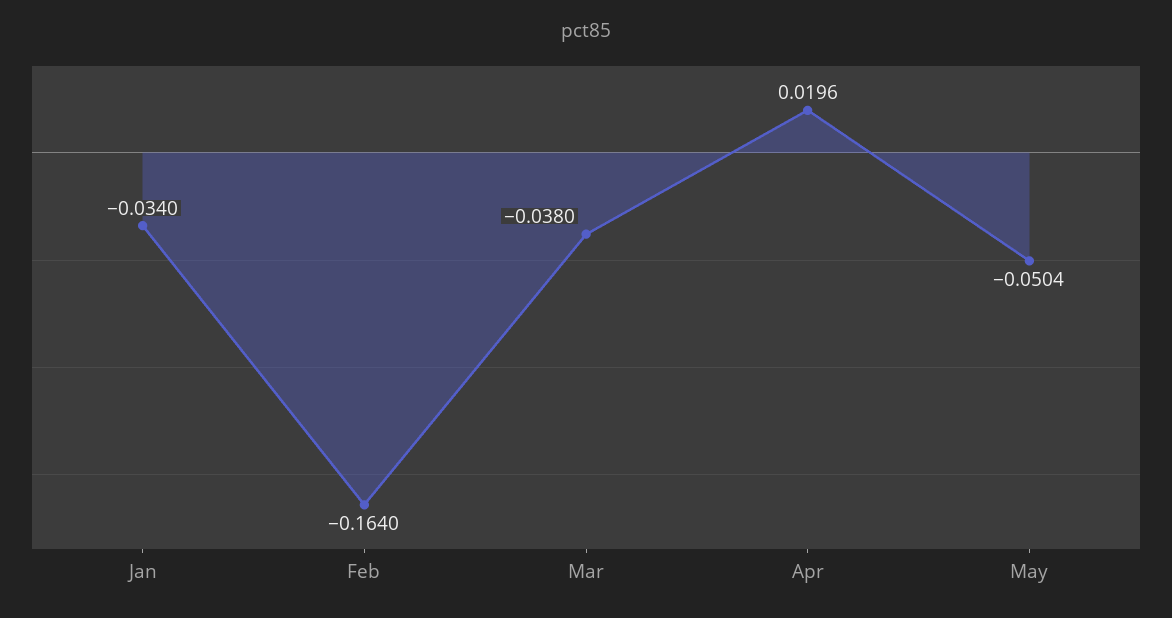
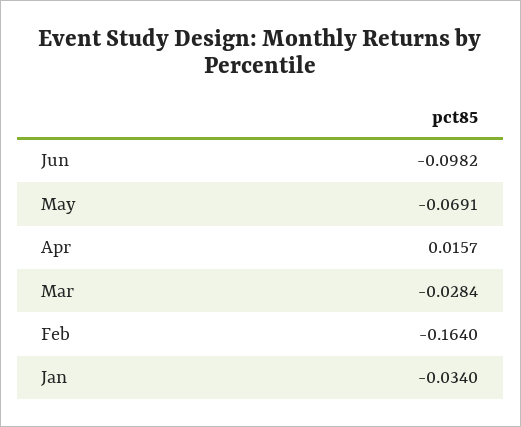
Mar: -0.038 -> -0.0284
Apr: 0.0196 -> 0.0157
May: -0.0504 -> -0.0691
Jun: none -> -0.0982

